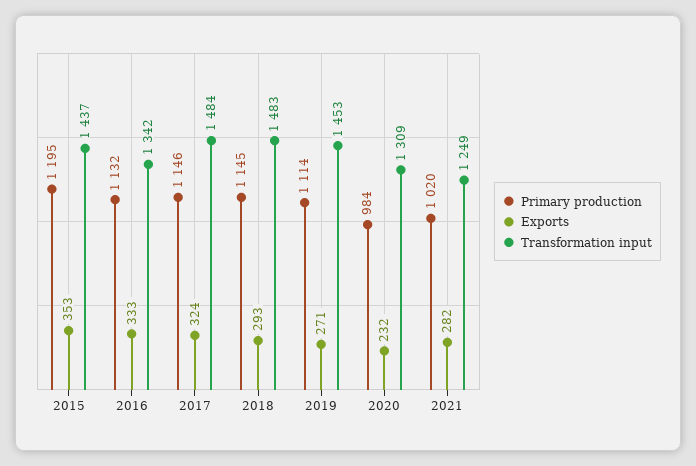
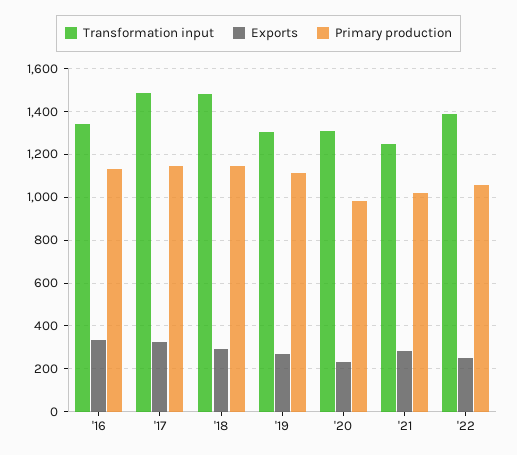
Primary production, 2015: 1195 -> none
Exports, 2015: 353 -> none
Transformation input, 2015: 1437 -> none
Transformation input, 2019: 1453 -> 1300
Transformation input, '22: none -> 1400
Exports, '22: none -> 250
Primary production, '22: none -> 1050

